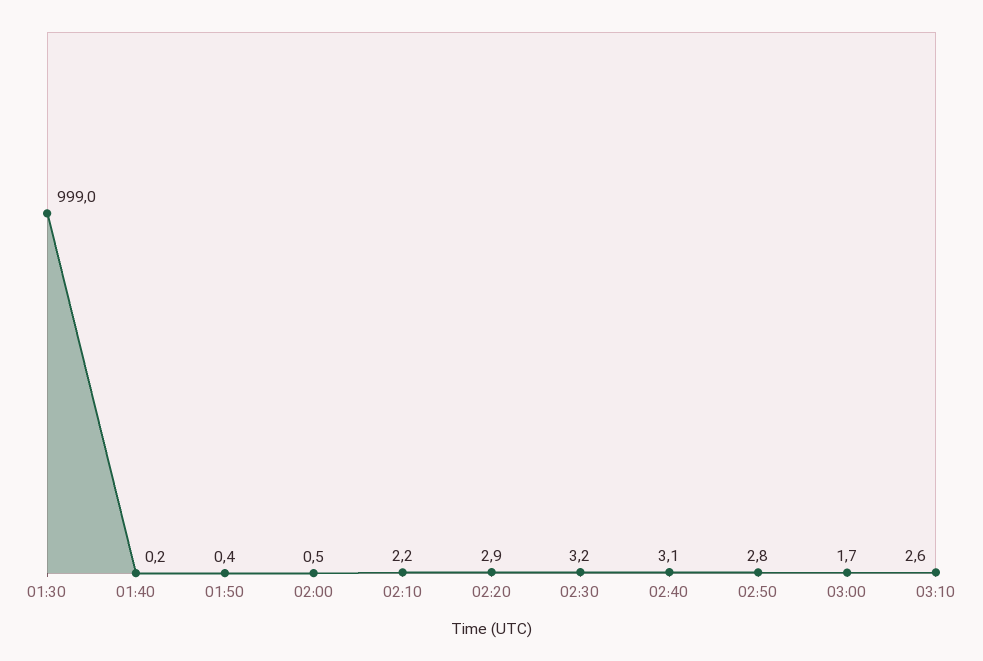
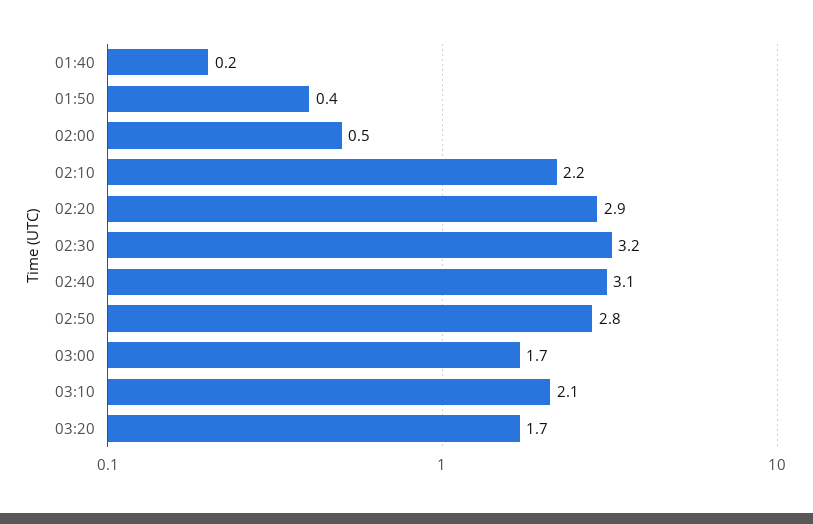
01:30: 999 -> none
03:10: 2.6 -> 2.1
03:20: none -> 1.7

